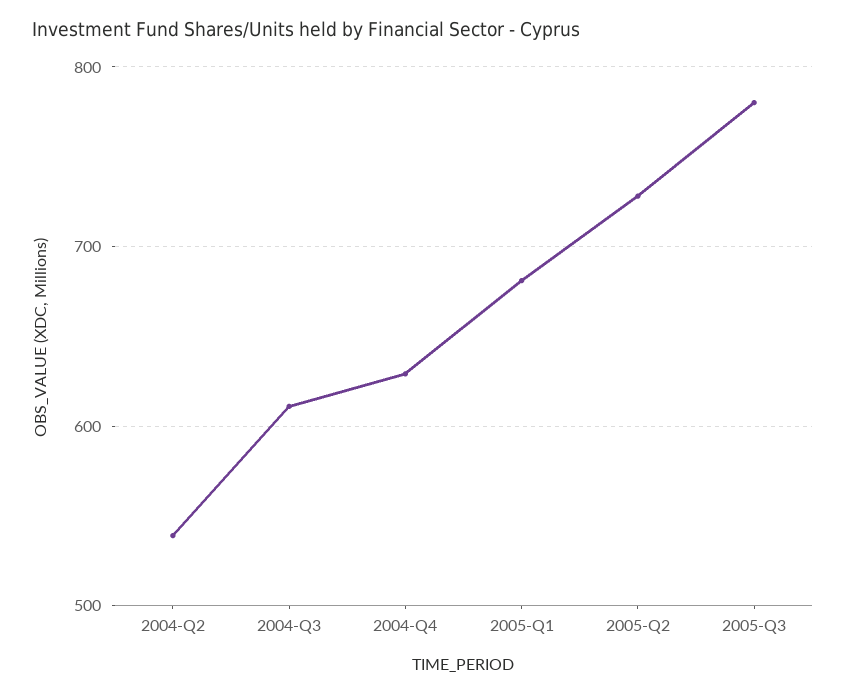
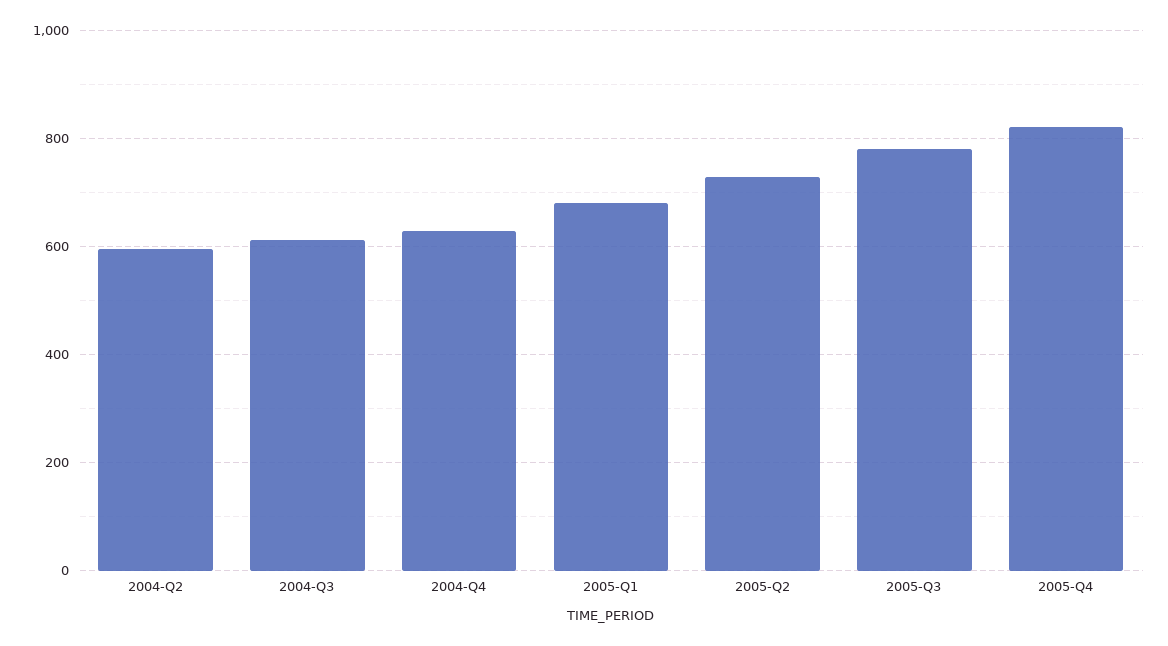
2004-Q2: 540 -> 600
2005-Q4: none -> 820

